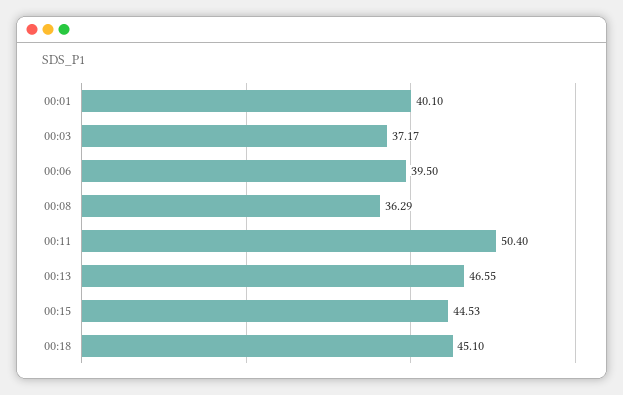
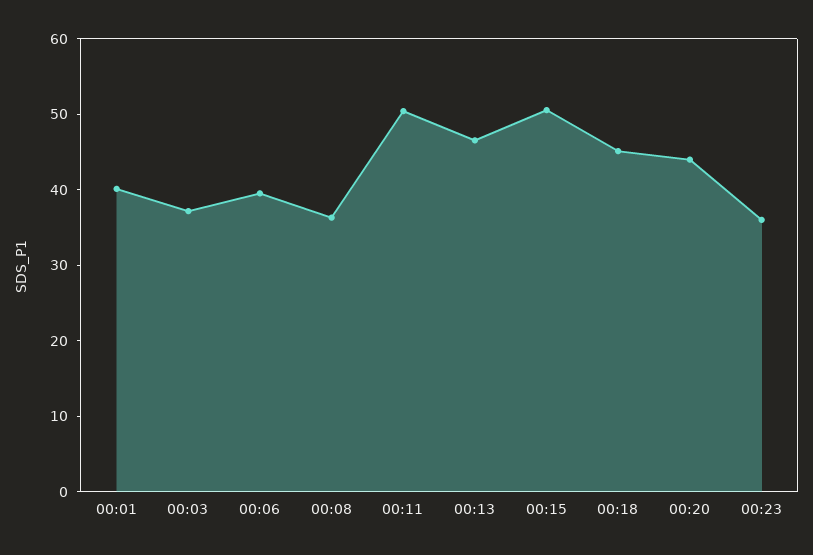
00:15: 44.53 -> 50
00:20: none -> 44
00:23: none -> 36

